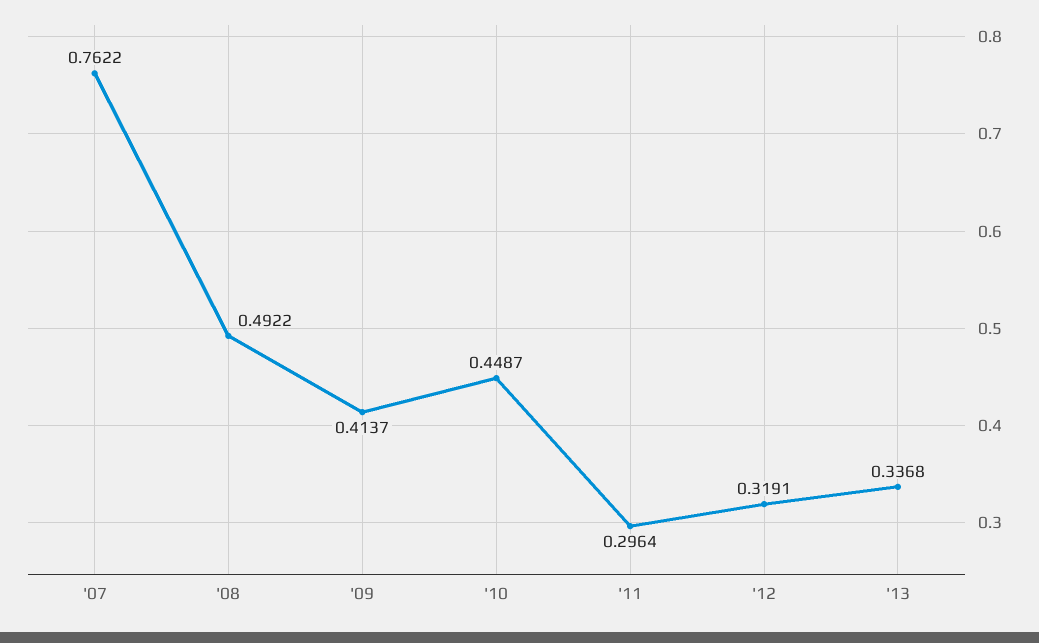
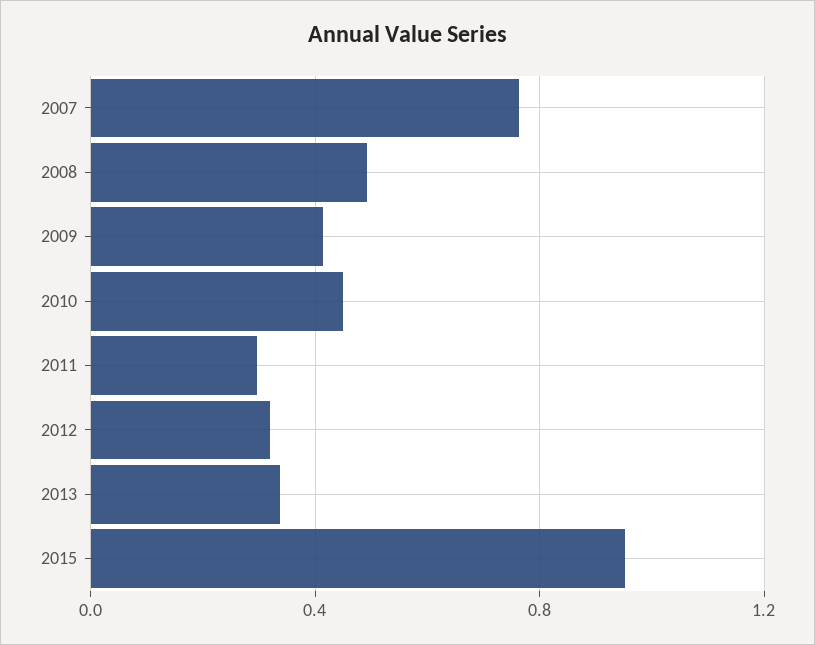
2015: none -> 0.95

